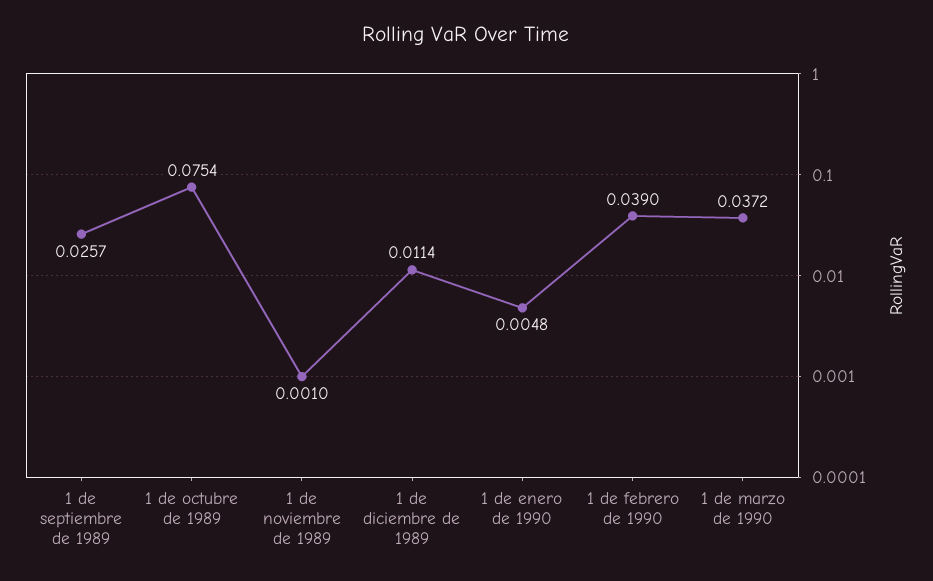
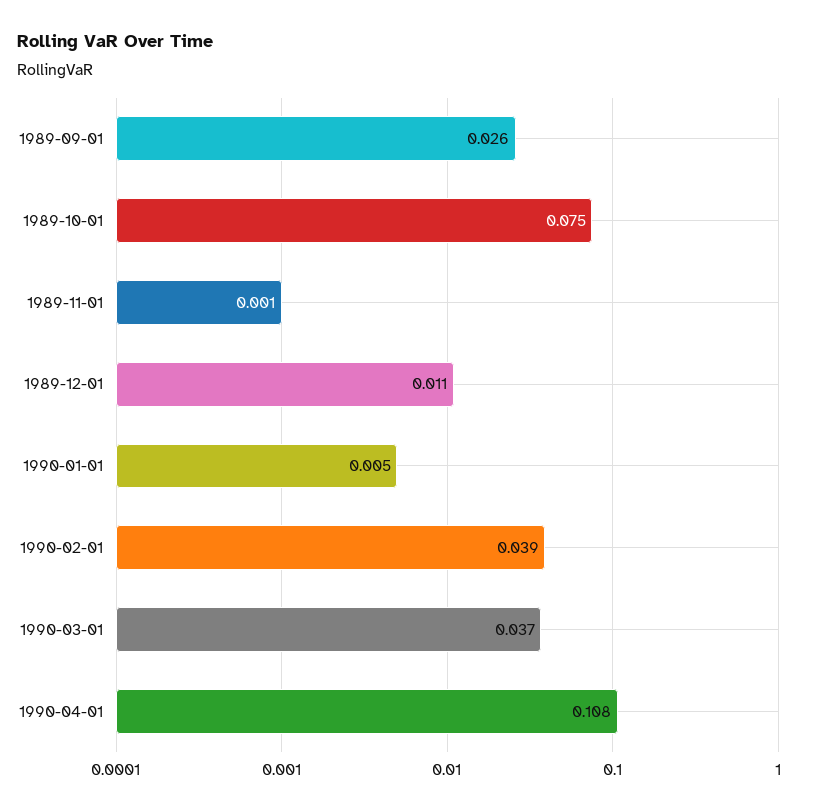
1990-04-01: none -> 0.108

